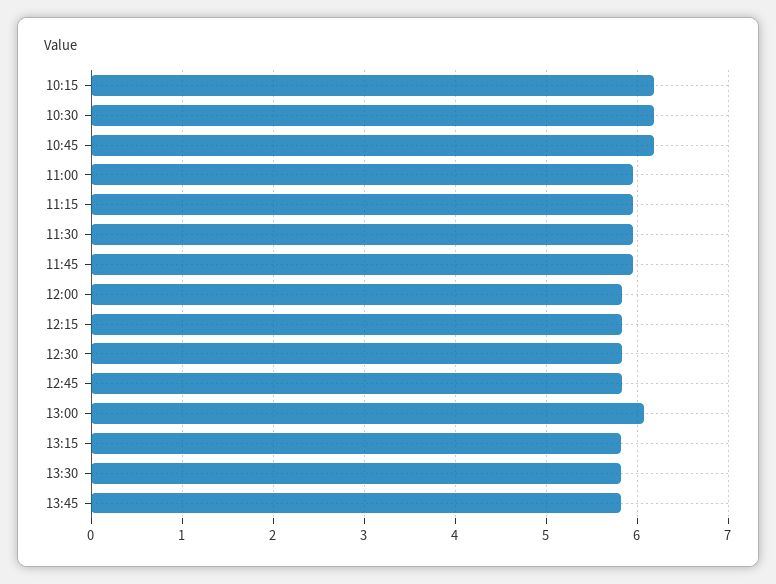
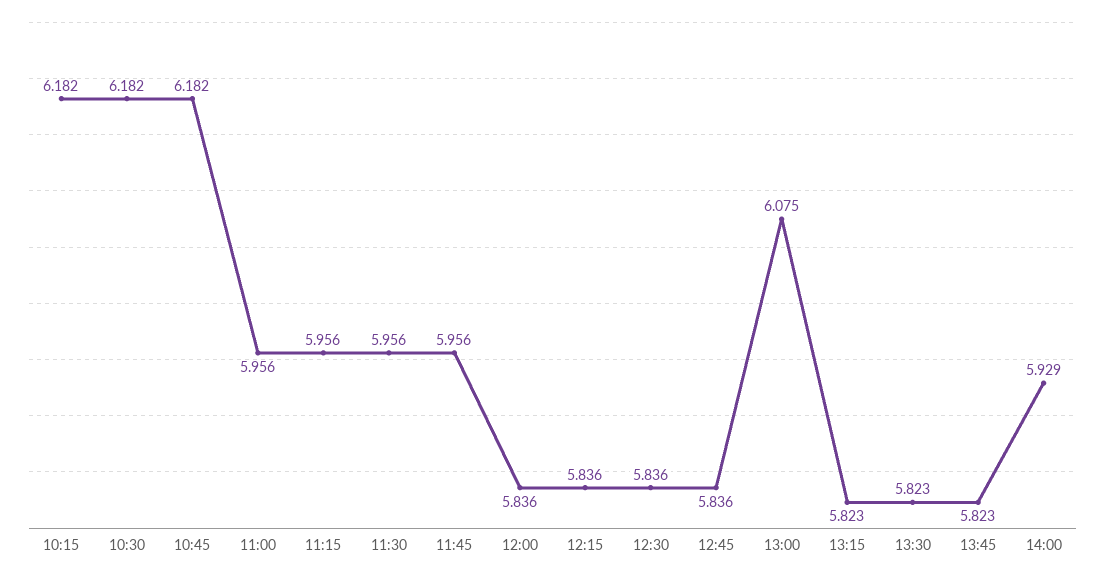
14:00: none -> 5.929

